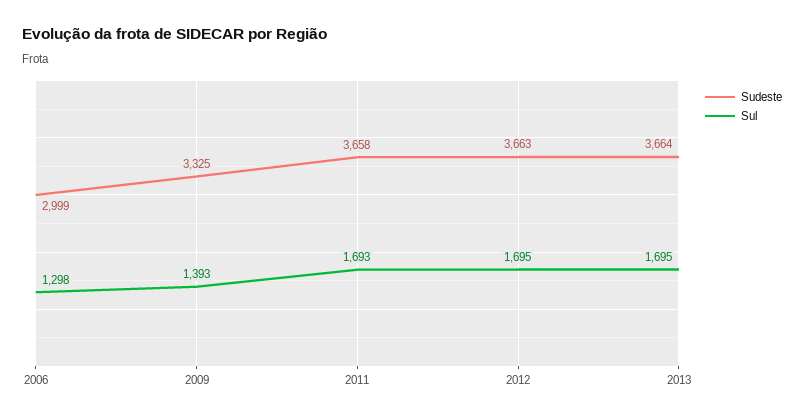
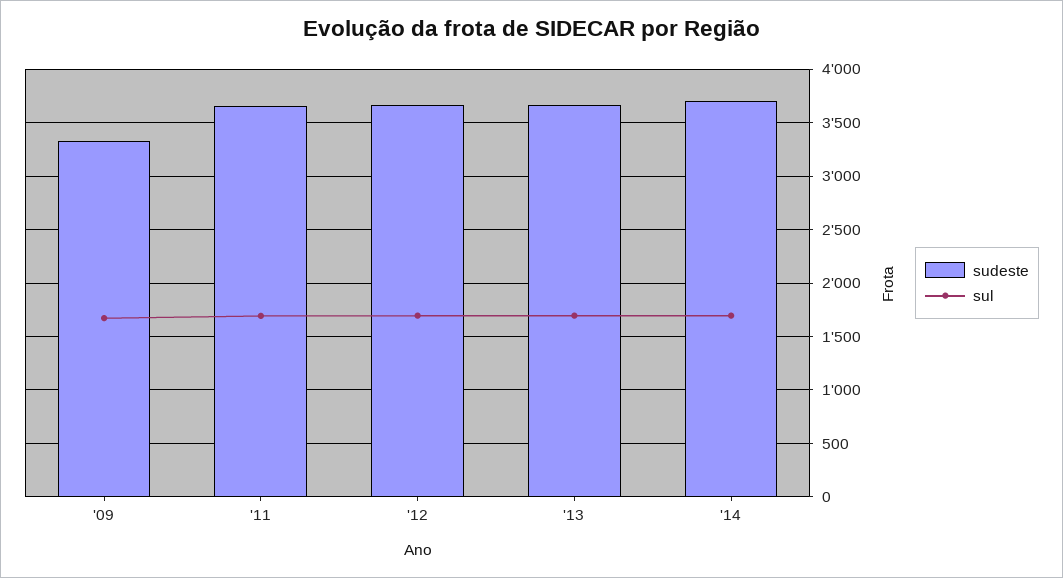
Sudeste, 2006: 2999 -> none
Sul, 2006: 1298 -> none
Sul, 2009: 1393 -> 1700
Sudeste, '14: none -> 3700
Sul, '14: none -> 1700

